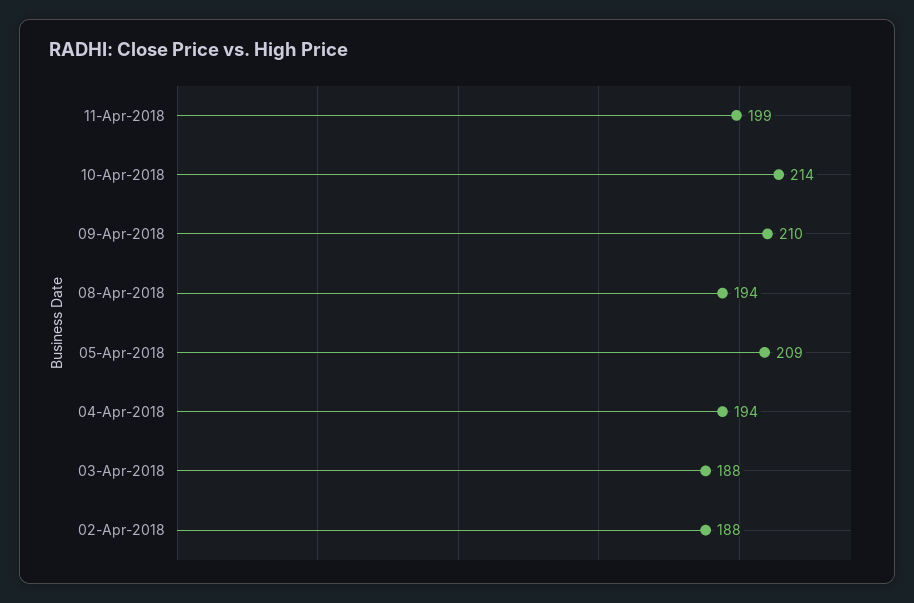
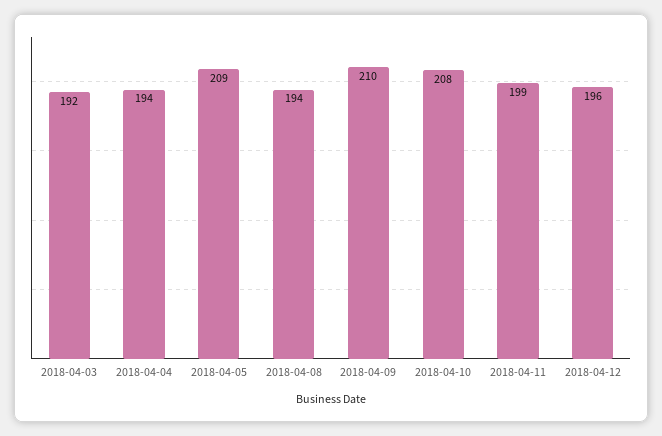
10-Apr-2018: 214 -> 208
03-Apr-2018: 188 -> 192
02-Apr-2018: 188 -> none
2018-04-12: none -> 196

